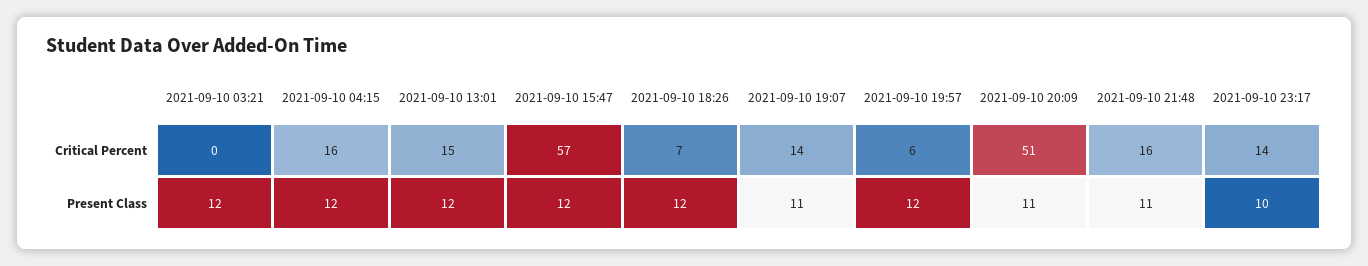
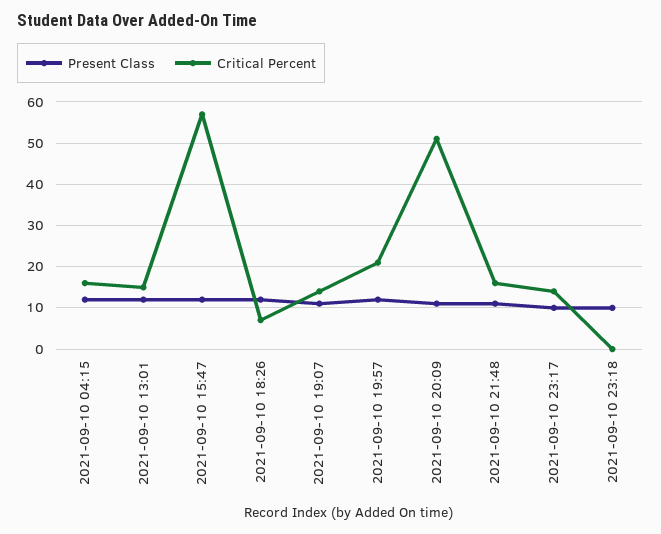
Critical Percent, 2021-09-10 03:21: 0 -> none
Critical Percent, 2021-09-10 19:57: 6 -> 20
Present Class, 2021-09-10 03:21: 12 -> none
Present Class, 2021-09-10 23:18: none -> 10
Critical Percent, 2021-09-10 23:18: none -> 0

